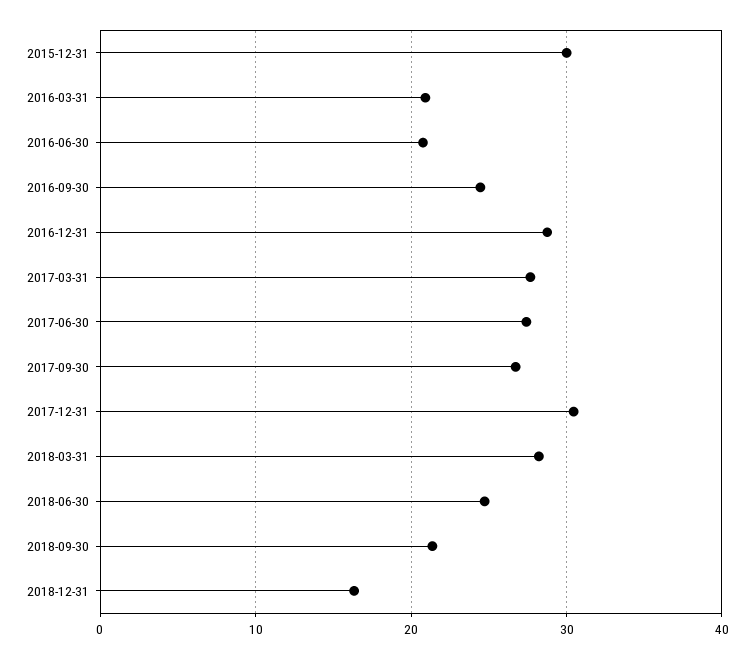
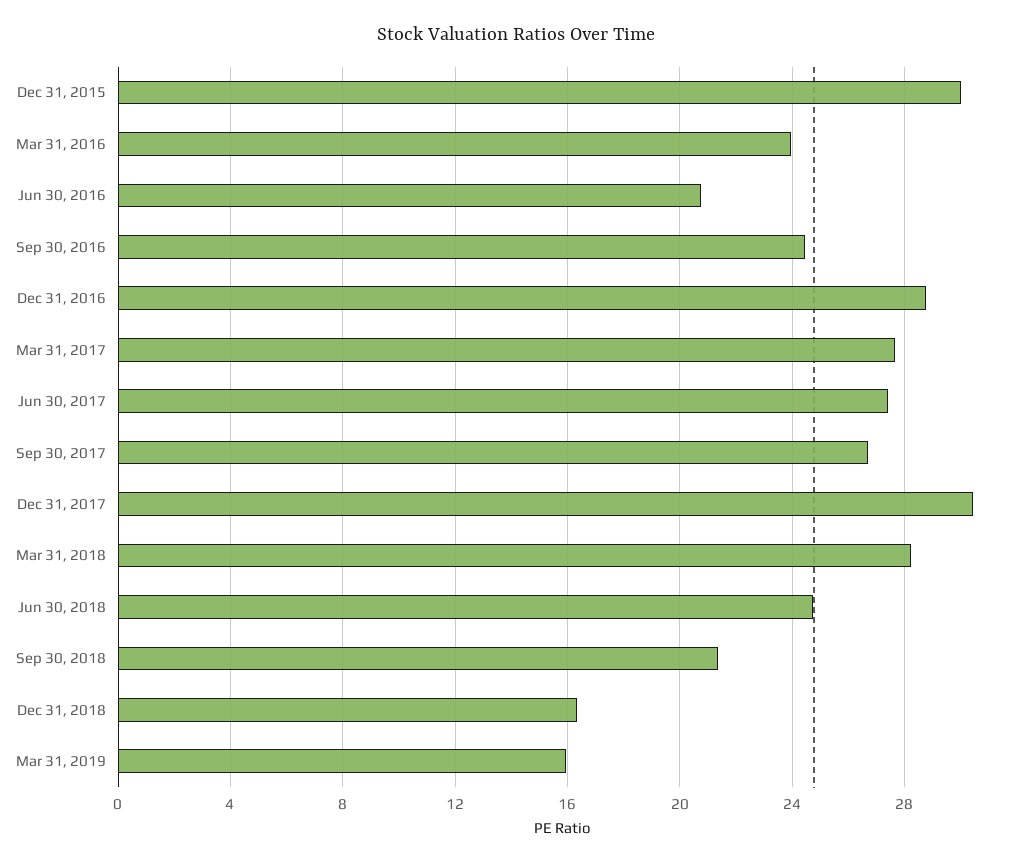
2016-03-31: 21 -> 24
Mar 31, 2019: none -> 16

